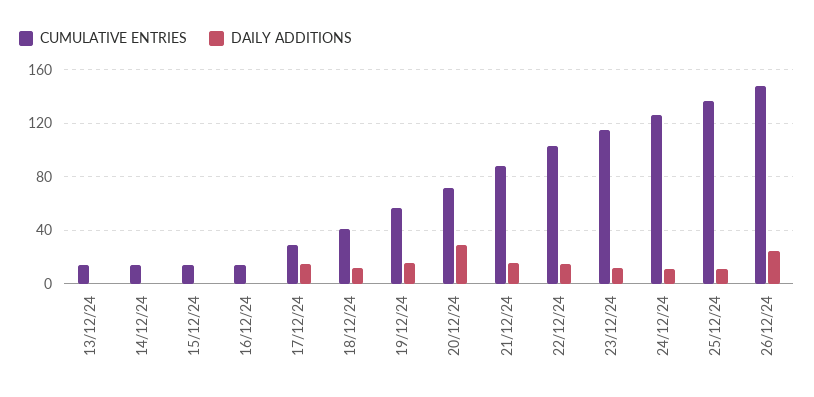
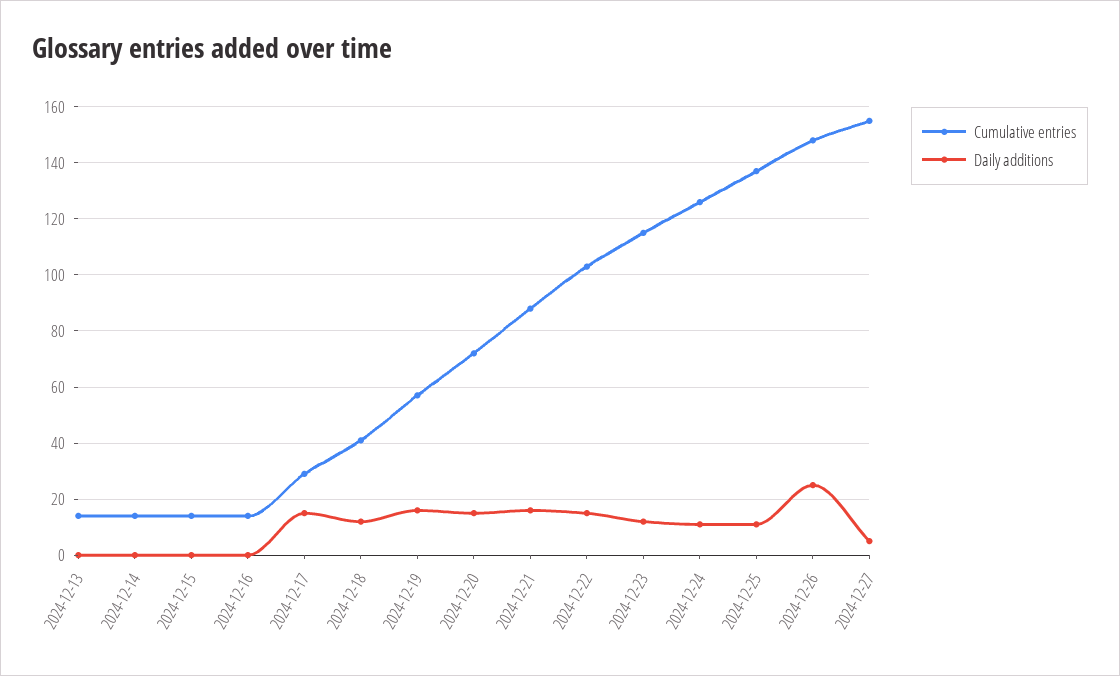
DAILY ADDITIONS, 20/12/24: 30 -> 15
CUMULATIVE ENTRIES, 2024-12-27: none -> 155
DAILY ADDITIONS, 2024-12-27: none -> 5

